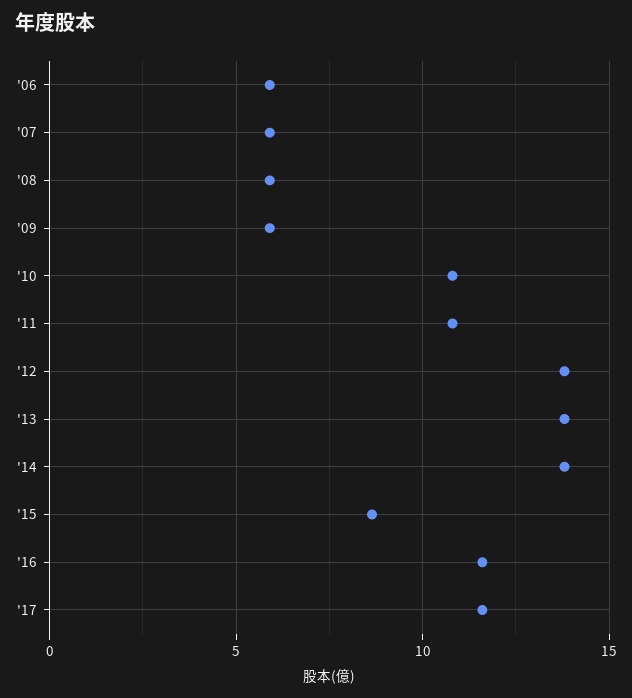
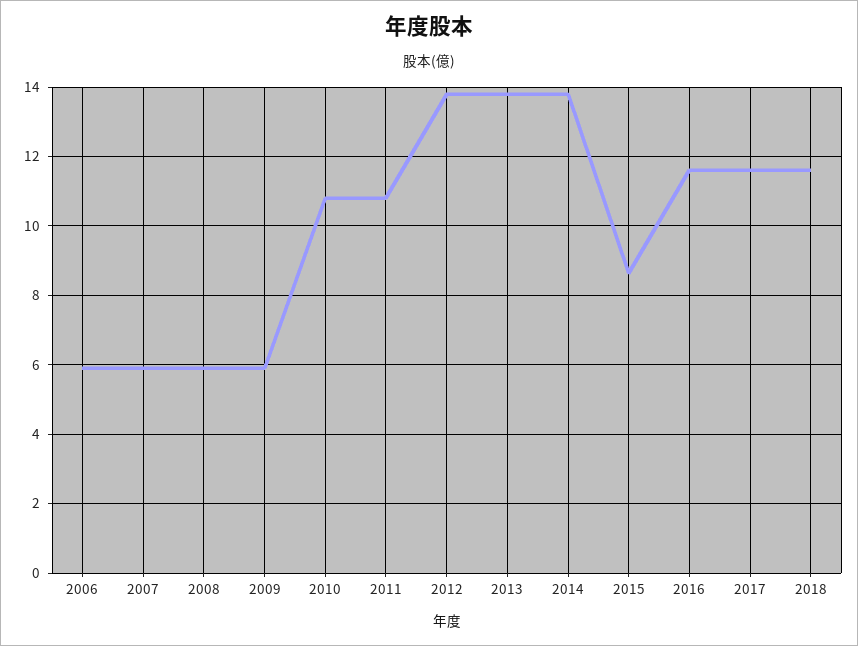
2018: none -> 11.6

